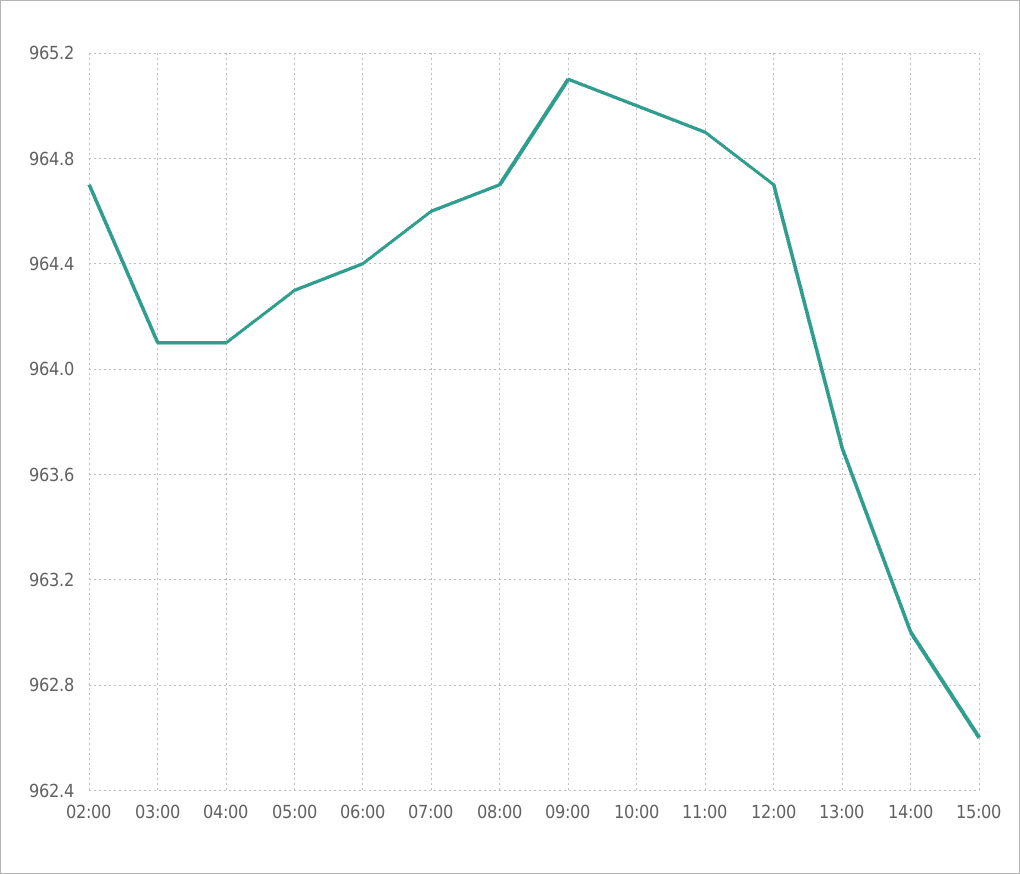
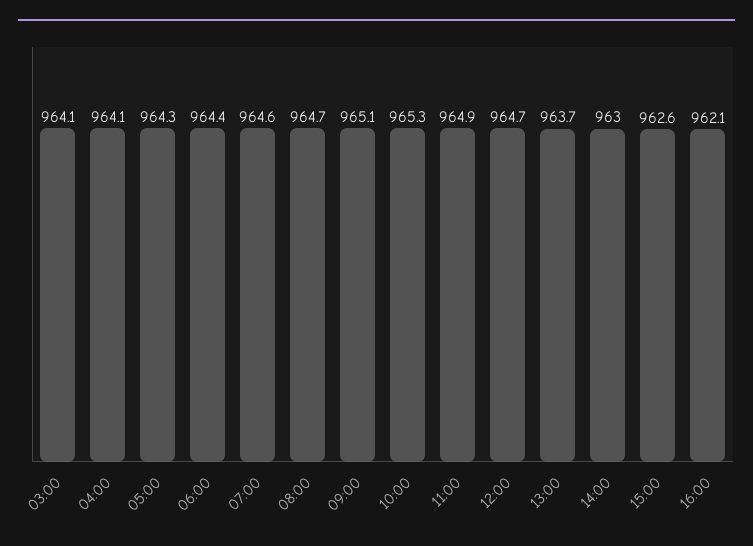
02:00: 964.7 -> none
10:00: 965 -> 965.3
16:00: none -> 962.1

